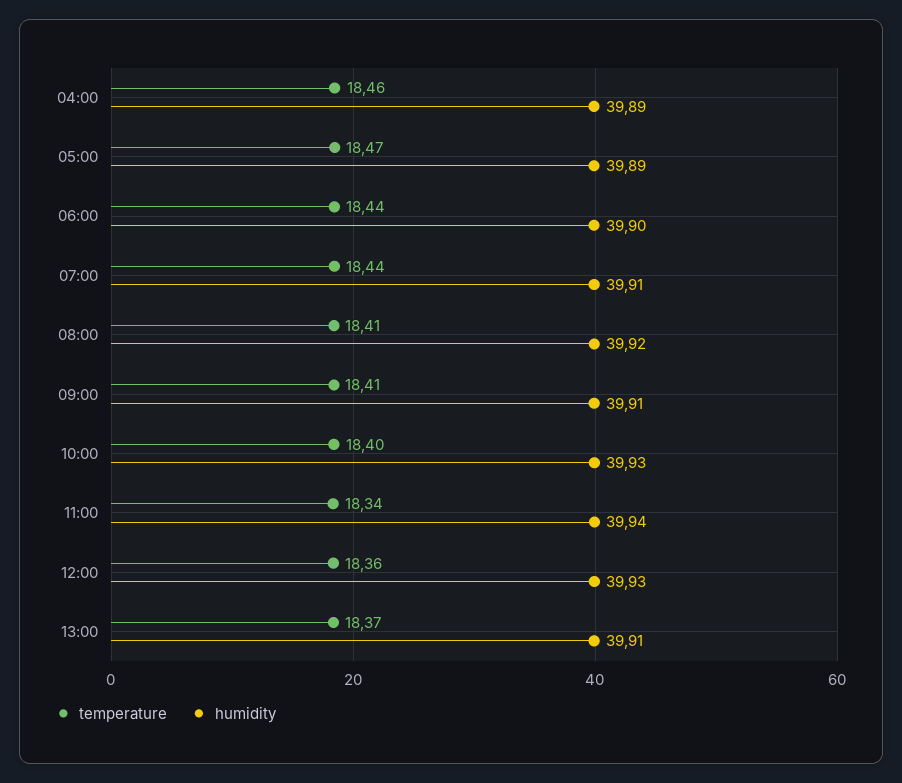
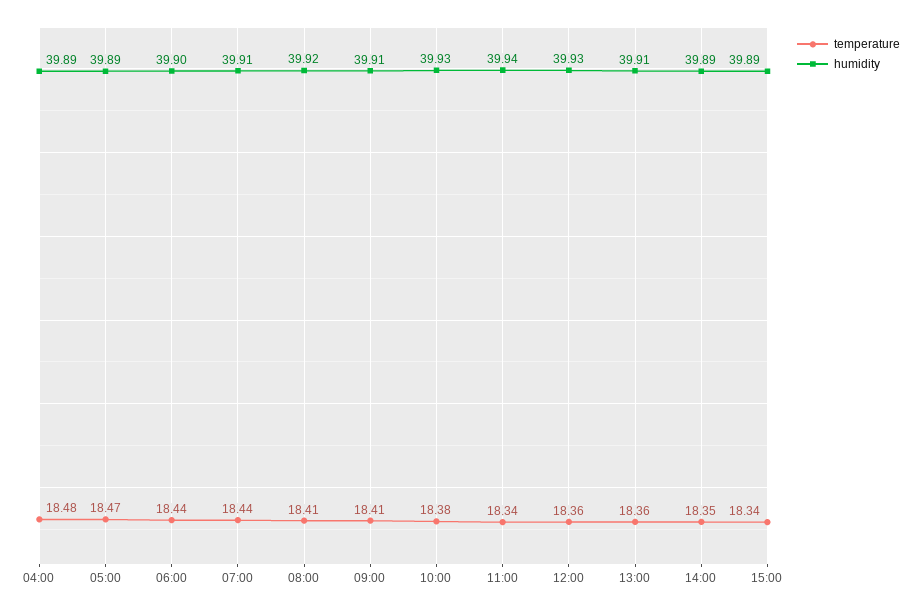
temperature, 04:00: 18.46 -> 18.48
temperature, 10:00: 18.4 -> 18.38
temperature, 13:00: 18.37 -> 18.36
temperature, 14:00: none -> 18.35
humidity, 14:00: none -> 39.89
temperature, 15:00: none -> 18.34
humidity, 15:00: none -> 39.89

